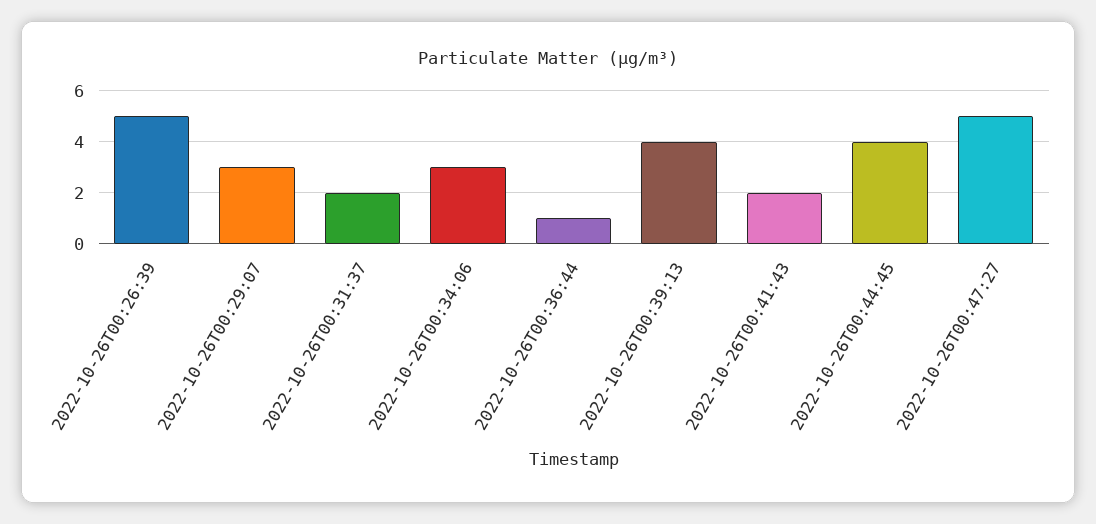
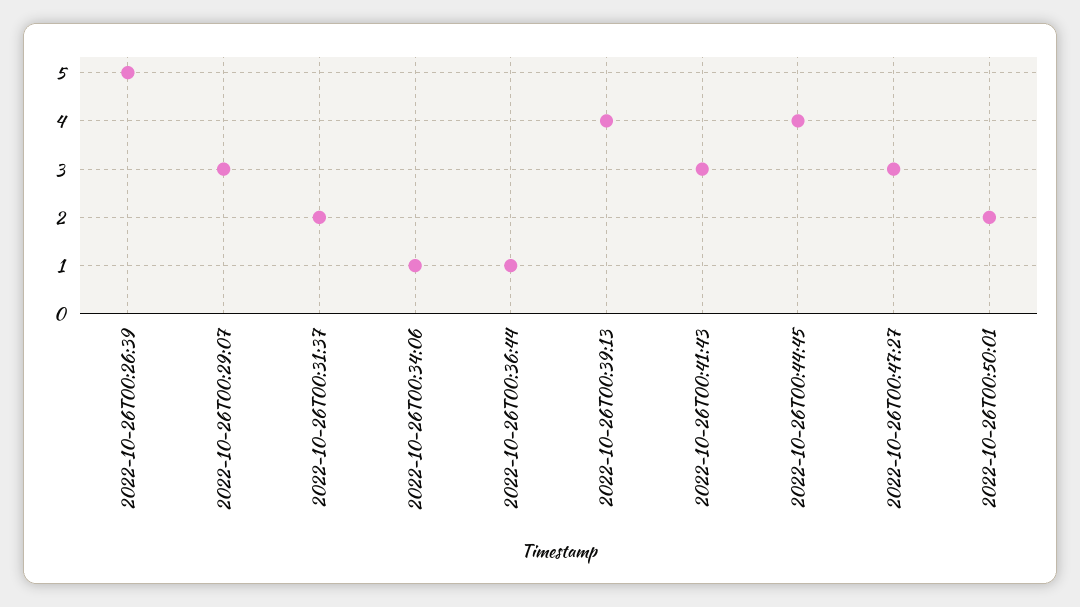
2022-10-26T00:34:06: 3 -> 1
2022-10-26T00:41:43: 2 -> 3
2022-10-26T00:47:27: 5 -> 3
2022-10-26T00:50:01: none -> 2

